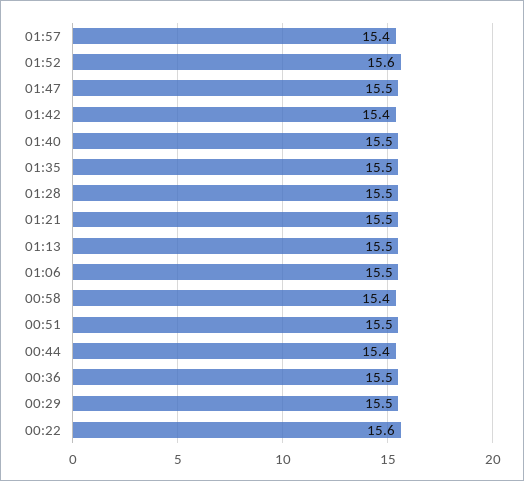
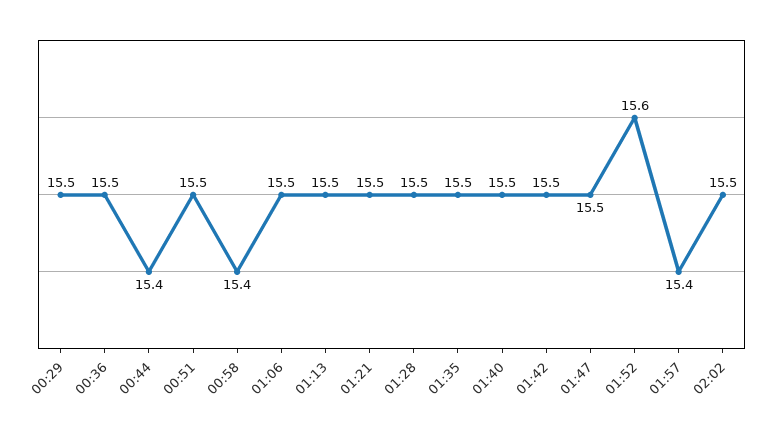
01:42: 15.4 -> 15.5
00:22: 15.6 -> none
02:02: none -> 15.5

